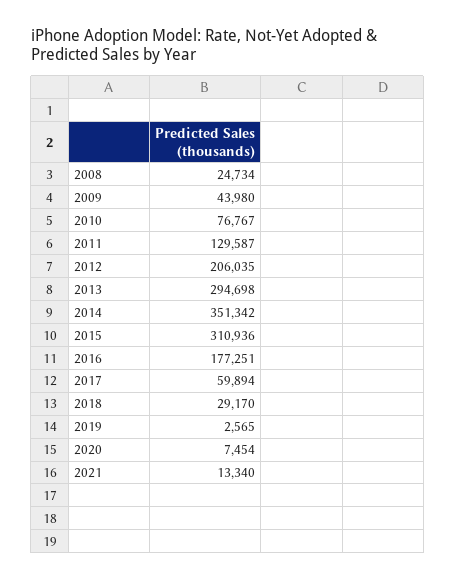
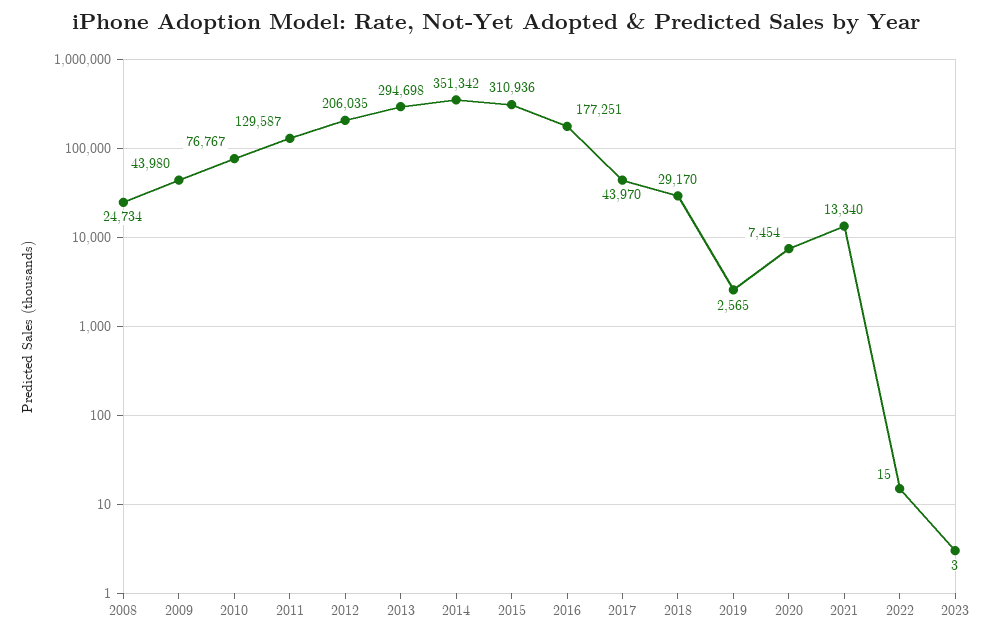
2017: 59894 -> 43970
2022: none -> 15
2023: none -> 3

